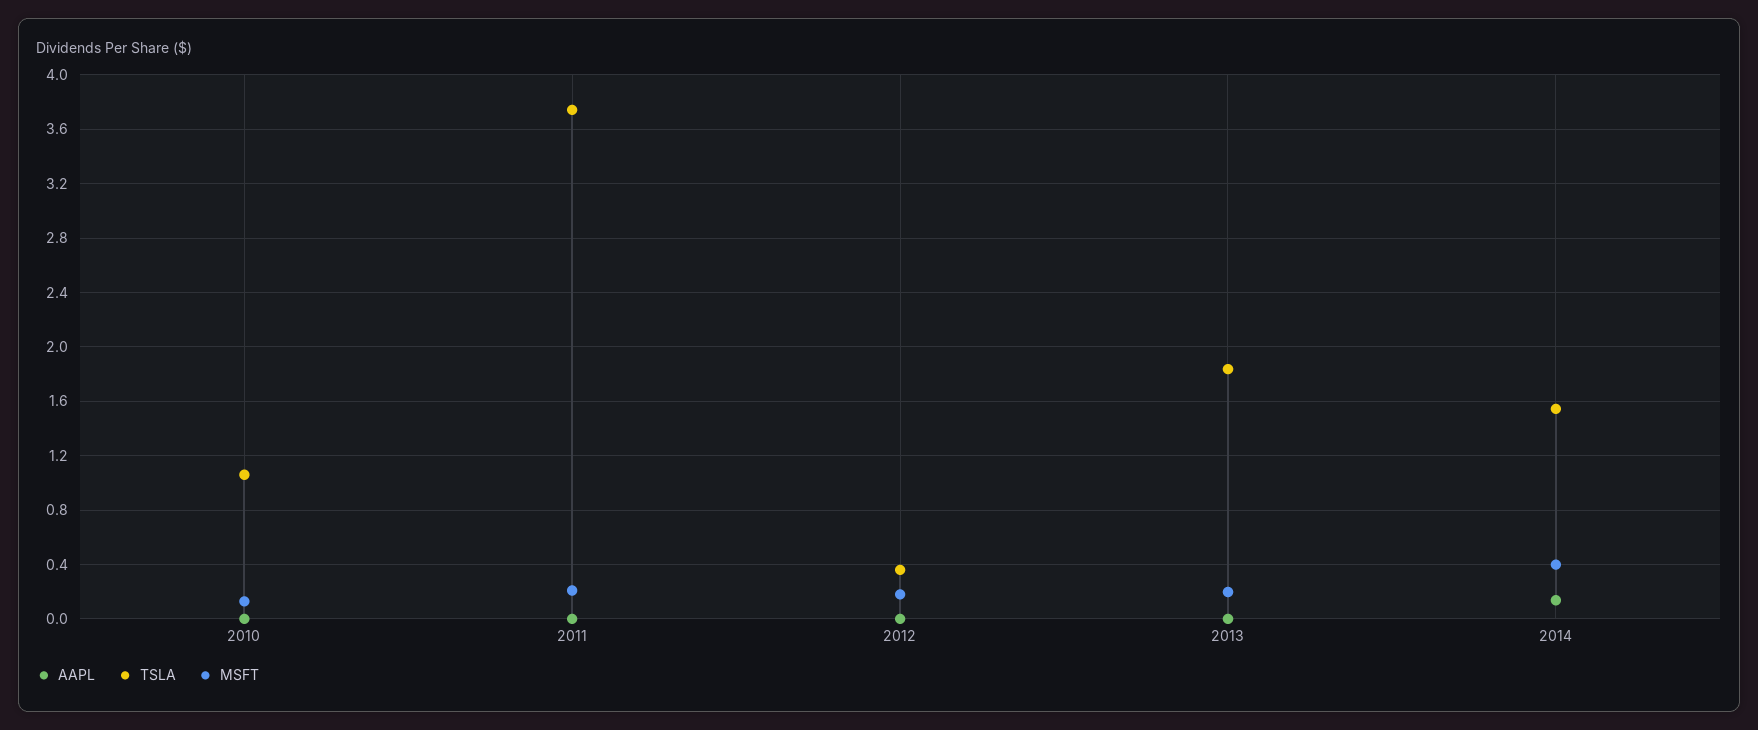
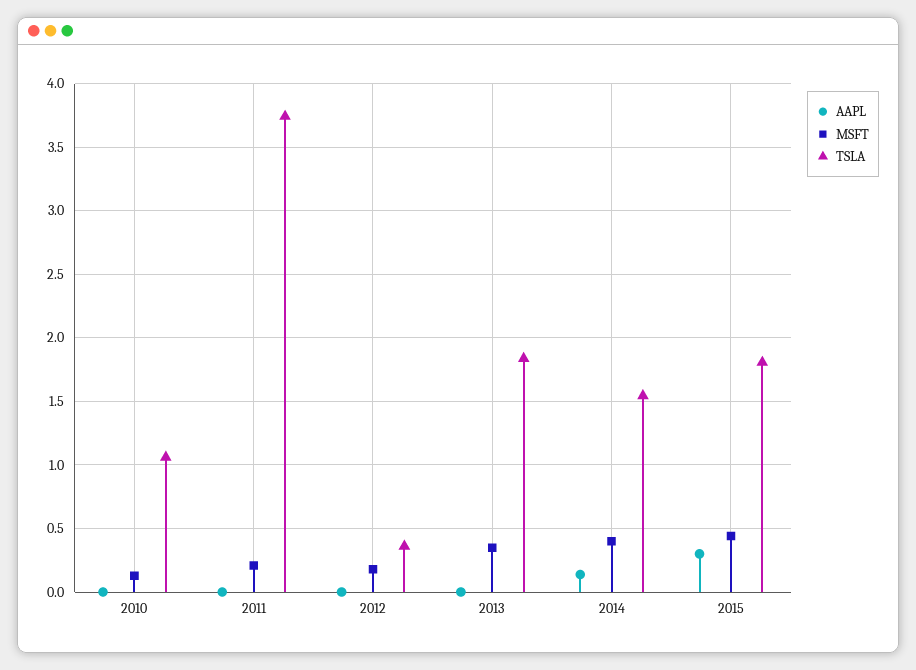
MSFT, 2013: 0.2 -> 0.35
AAPL, 2015: none -> 0.3
MSFT, 2015: none -> 0.45
TSLA, 2015: none -> 1.8

